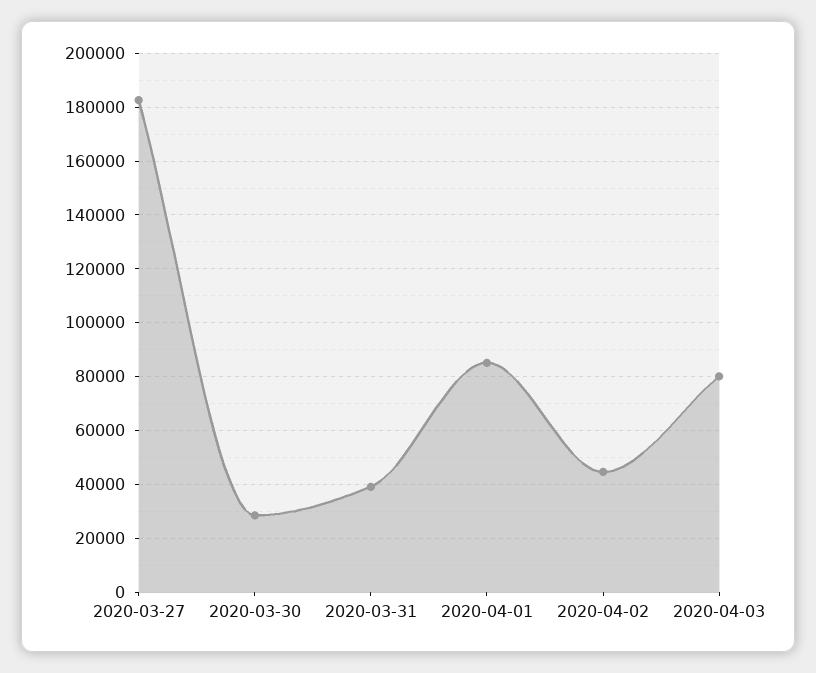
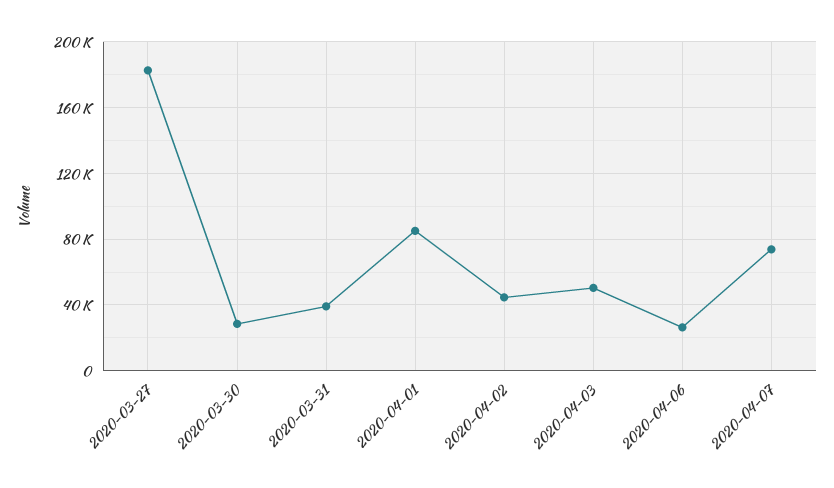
2020-04-03: 80000 -> 50000
2020-04-06: none -> 25000
2020-04-07: none -> 75000

